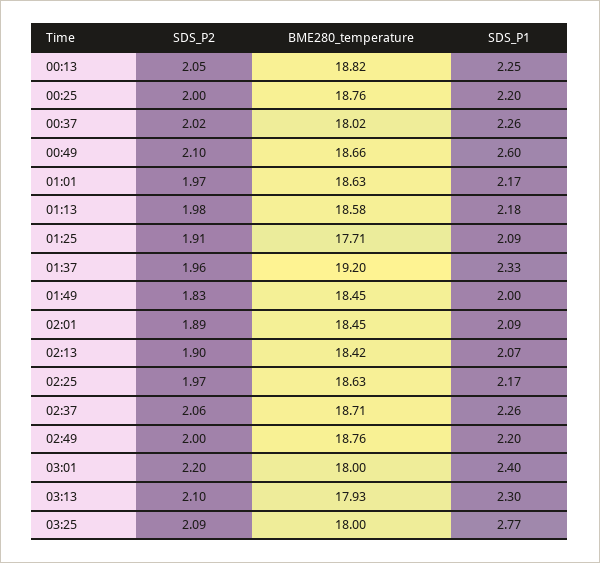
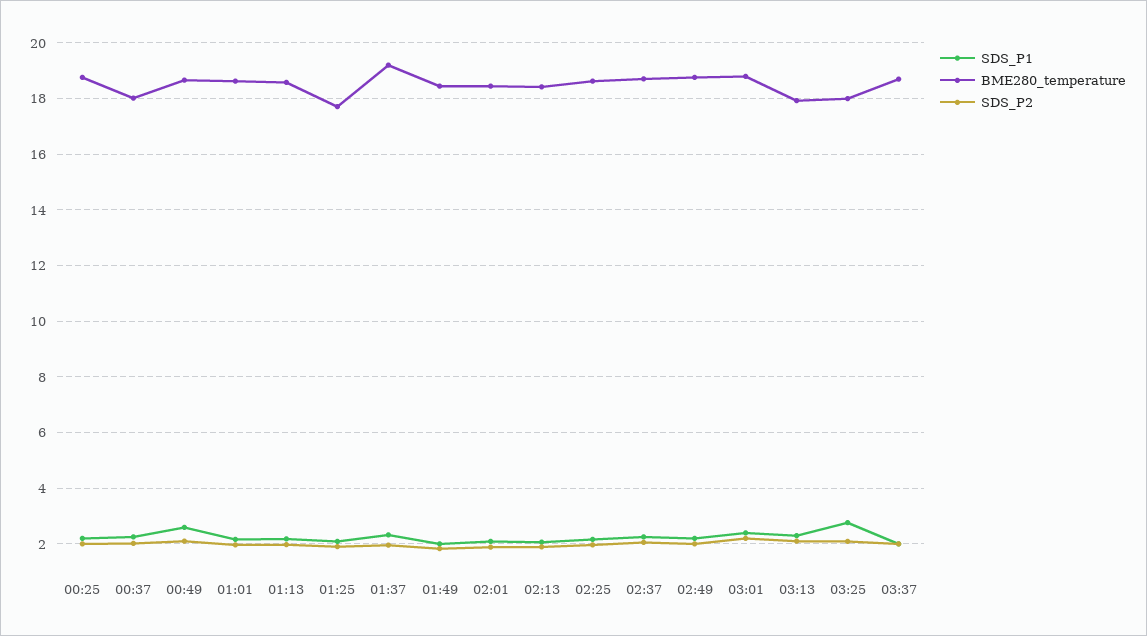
SDS_P2, 00:13: 2.05 -> none
BME280_temperature, 00:13: 18.82 -> none
SDS_P1, 00:13: 2.25 -> none
BME280_temperature, 03:01: 18 -> 18.75
SDS_P1, 03:37: none -> 2
BME280_temperature, 03:37: none -> 18.75
SDS_P2, 03:37: none -> 2

